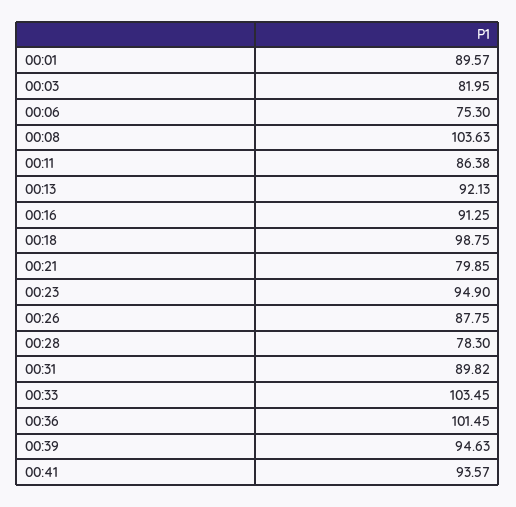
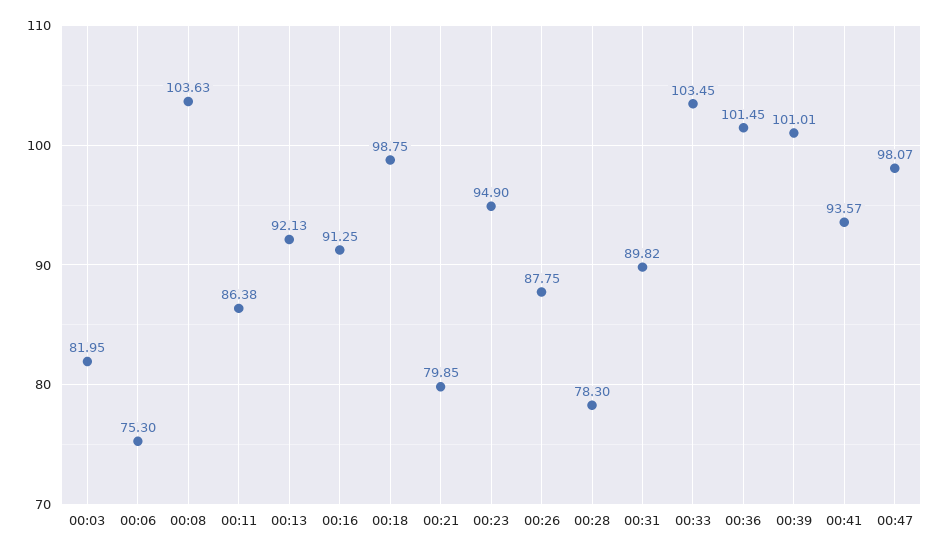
00:01: 89.57 -> none
00:39: 94.63 -> 101.01
00:47: none -> 98.07

